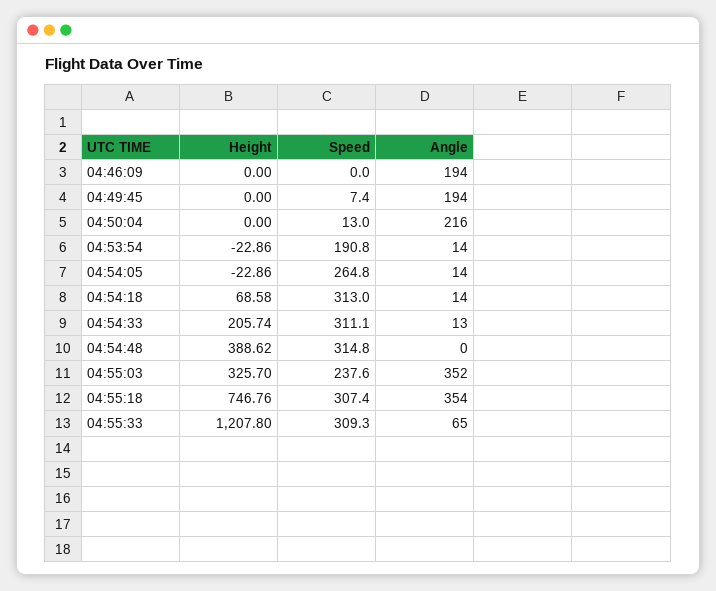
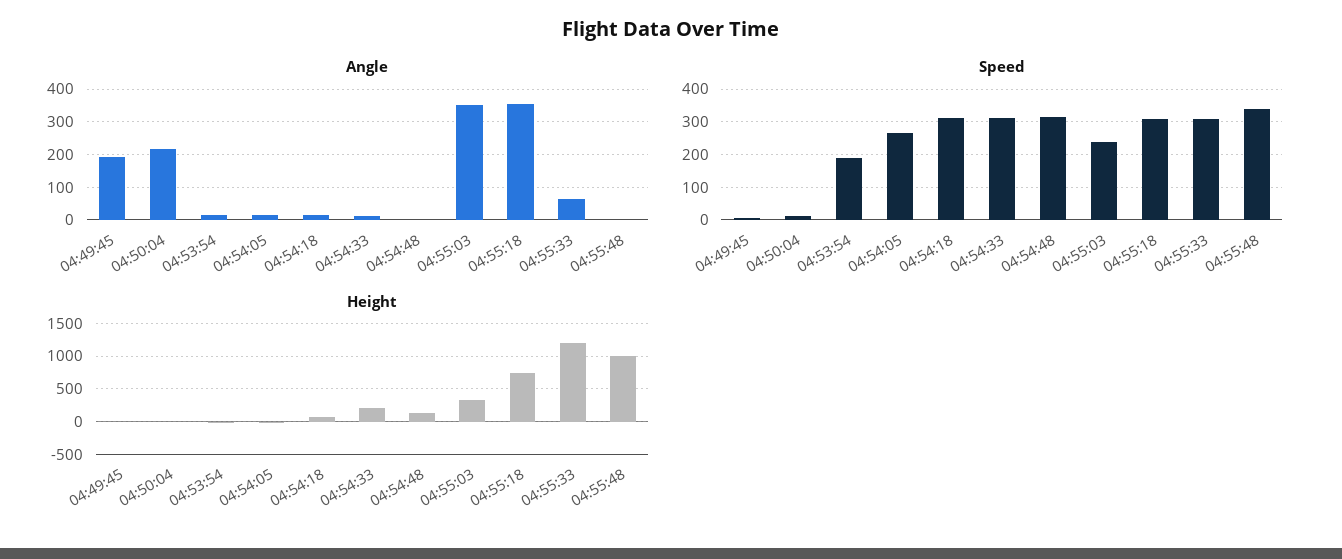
Height, 04:46:09: 0 -> none
Speed, 04:46:09: 0 -> none
Angle, 04:46:09: 194 -> none
Height, 04:54:48: 388.62 -> 100
Angle, 04:55:48: none -> 0
Speed, 04:55:48: none -> 340
Height, 04:55:48: none -> 1000

